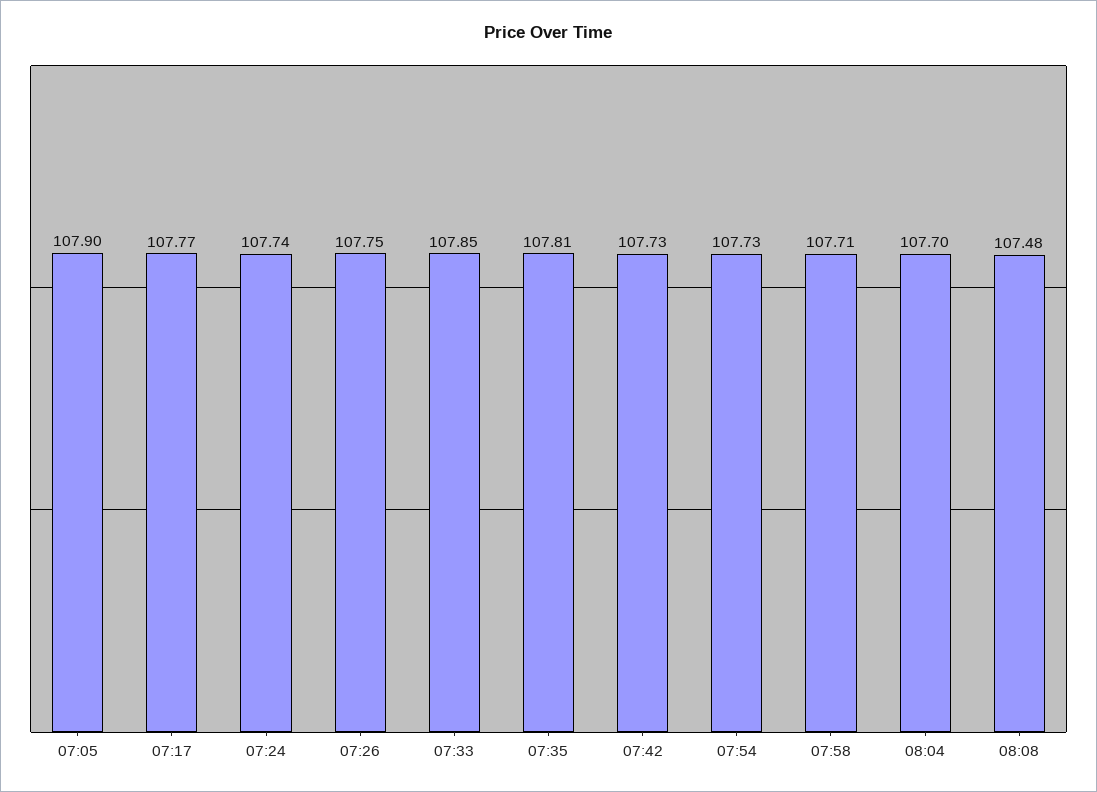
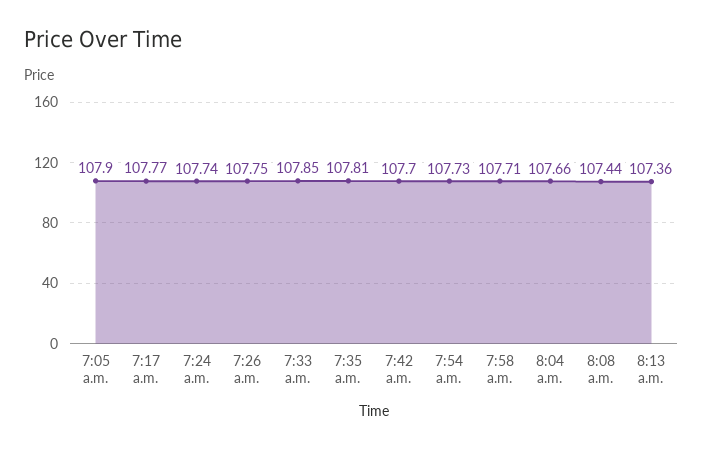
07:42: 107.73 -> 107.7
08:04: 107.7 -> 107.66
08:08: 107.48 -> 107.44
8:13 a.m.: none -> 107.36

